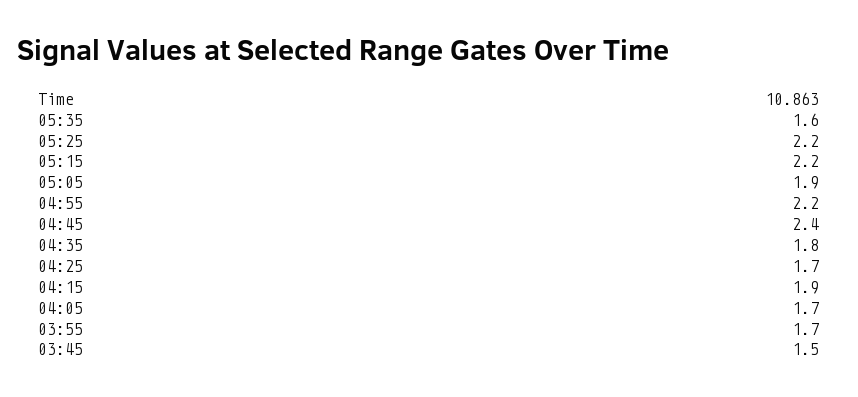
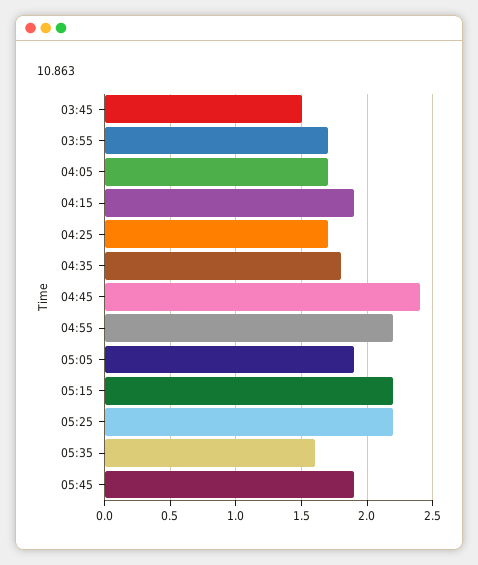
05:45: none -> 1.9

